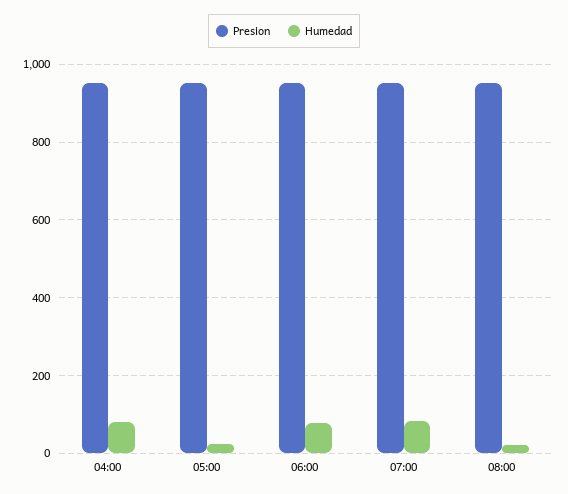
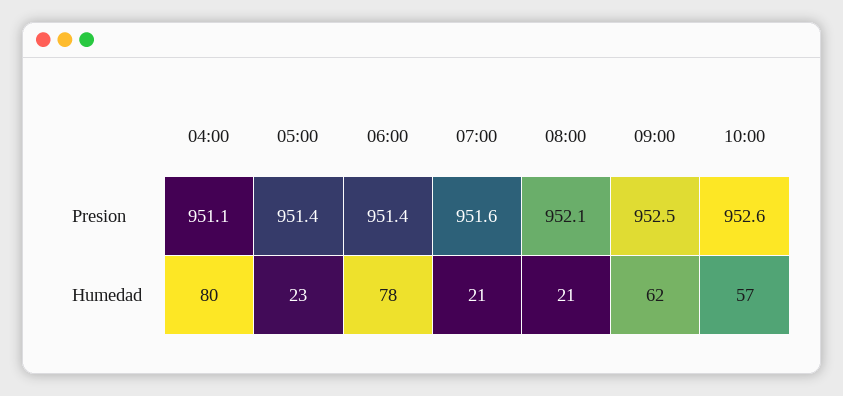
Humedad, 07:00: 80 -> 21
Presion, 09:00: none -> 952.5
Presion, 10:00: none -> 952.6
Humedad, 09:00: none -> 62
Humedad, 10:00: none -> 57

